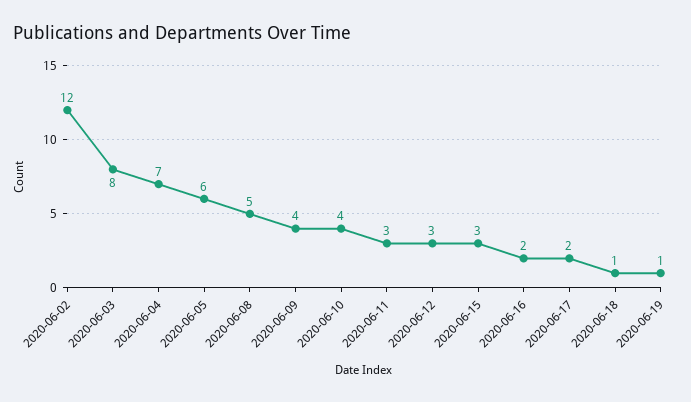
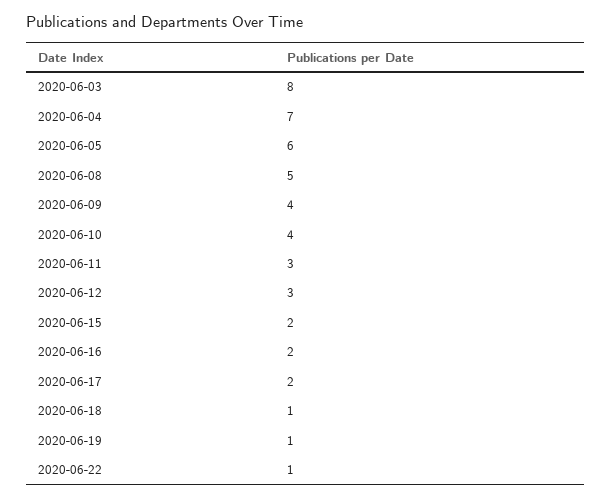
2020-06-02: 12 -> none
2020-06-15: 3 -> 2
2020-06-22: none -> 1

